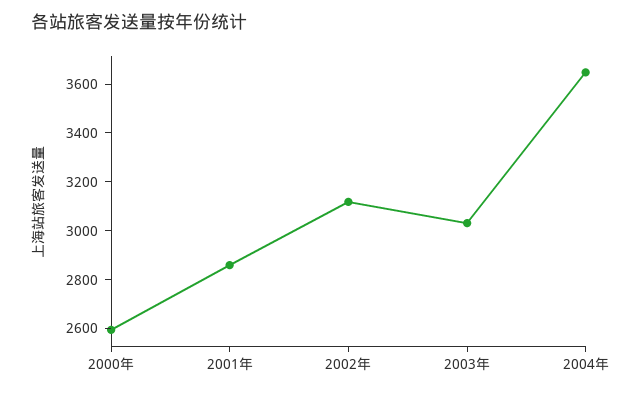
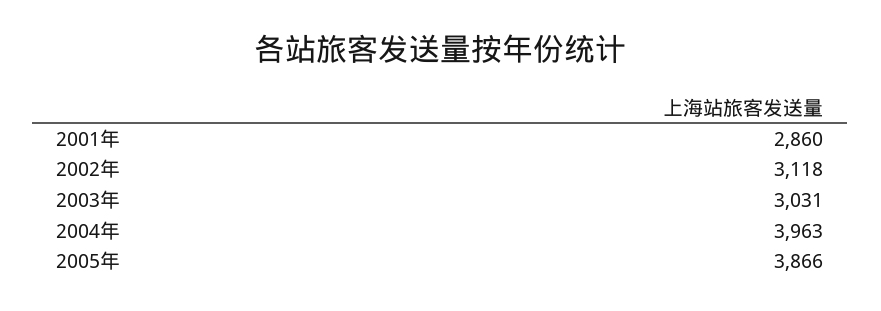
2000年: 2600 -> none
2004年: 3650 -> 3963
2005年: none -> 3866

